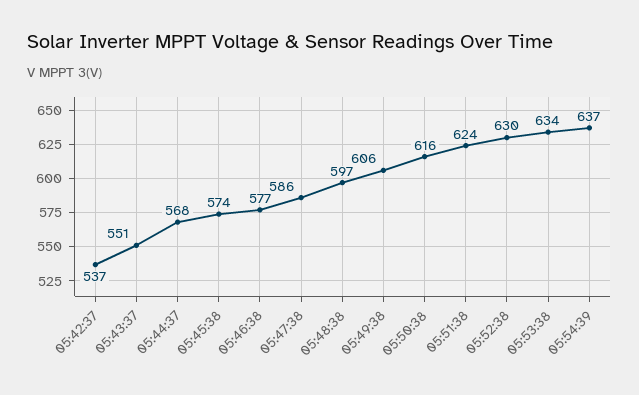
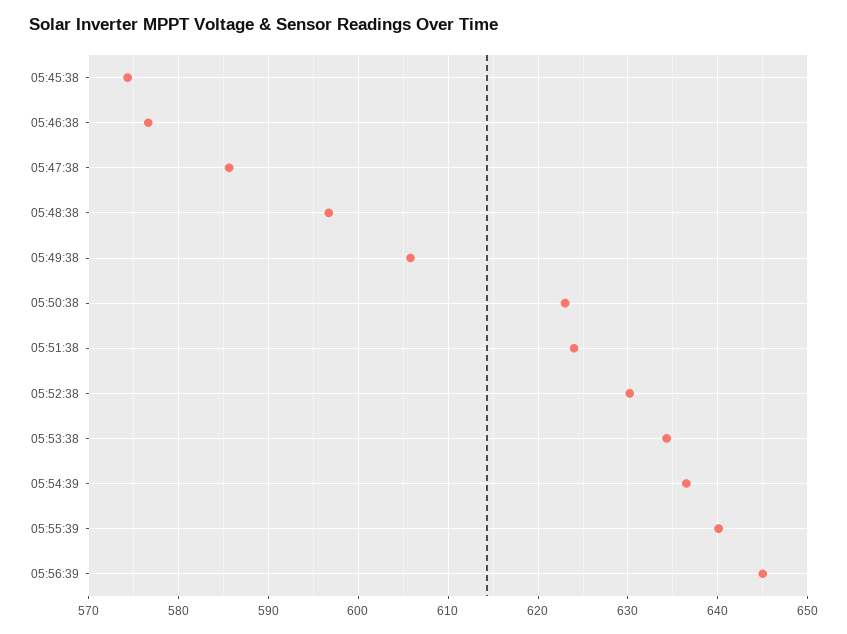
05:42:37: 537 -> none
05:43:37: 551 -> none
05:44:37: 568 -> none
05:50:38: 616 -> 623
05:55:39: none -> 640
05:56:39: none -> 645

